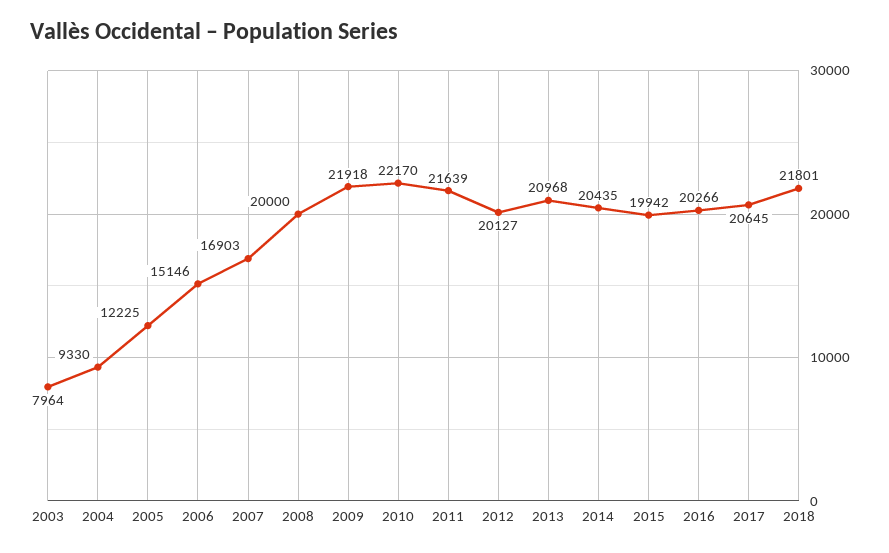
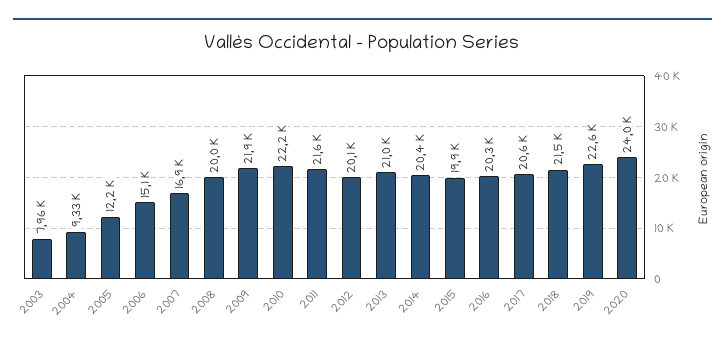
2018: 21801 -> 21500
2019: none -> 22600
2020: none -> 24000

